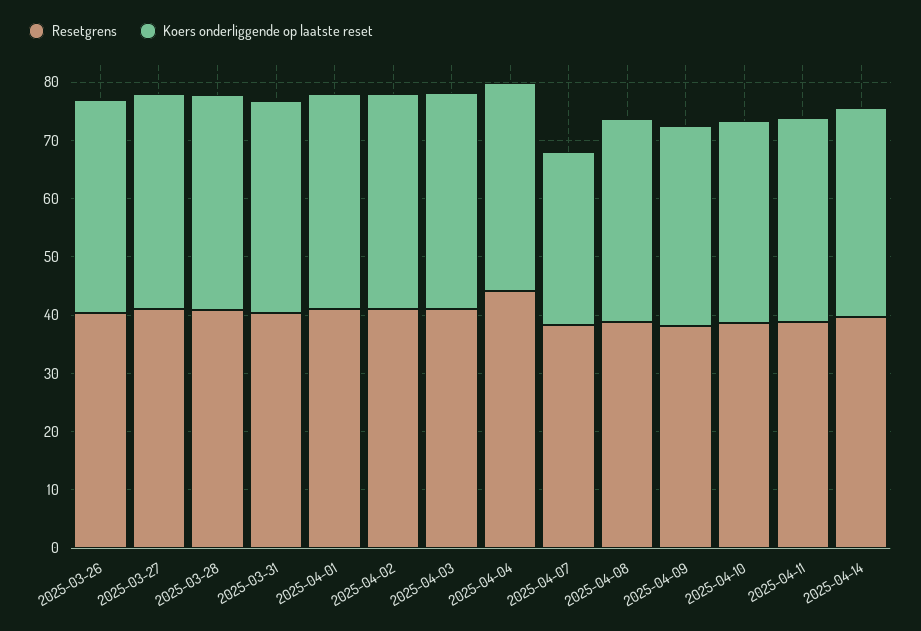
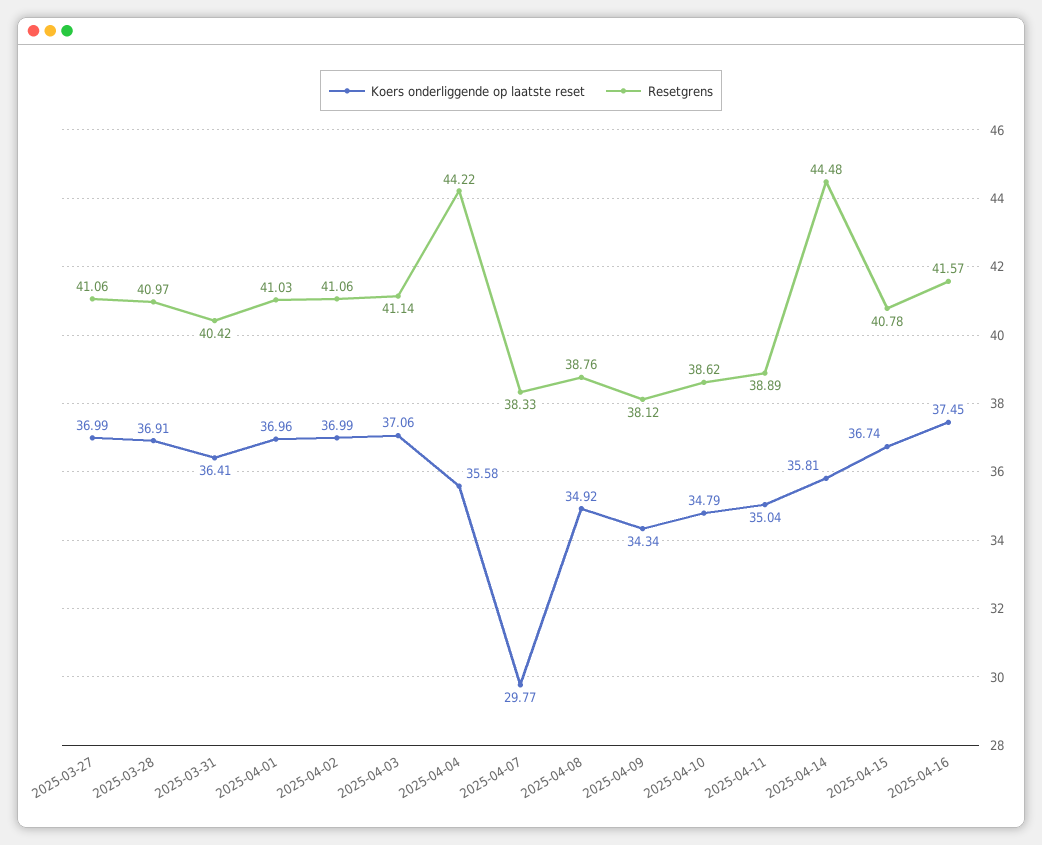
Resetgrens, 2025-03-26: 40 -> none
Koers onderliggende op laatste reset, 2025-03-26: 36 -> none
Resetgrens, 2025-04-14: 40 -> 44.48
Koers onderliggende op laatste reset, 2025-04-15: none -> 36.74
Resetgrens, 2025-04-15: none -> 40.78
Koers onderliggende op laatste reset, 2025-04-16: none -> 37.45
Resetgrens, 2025-04-16: none -> 41.57

